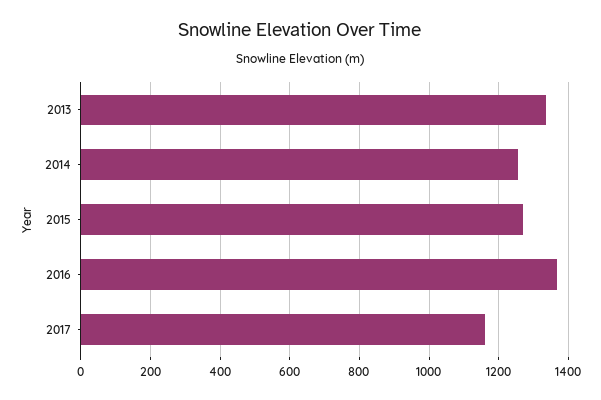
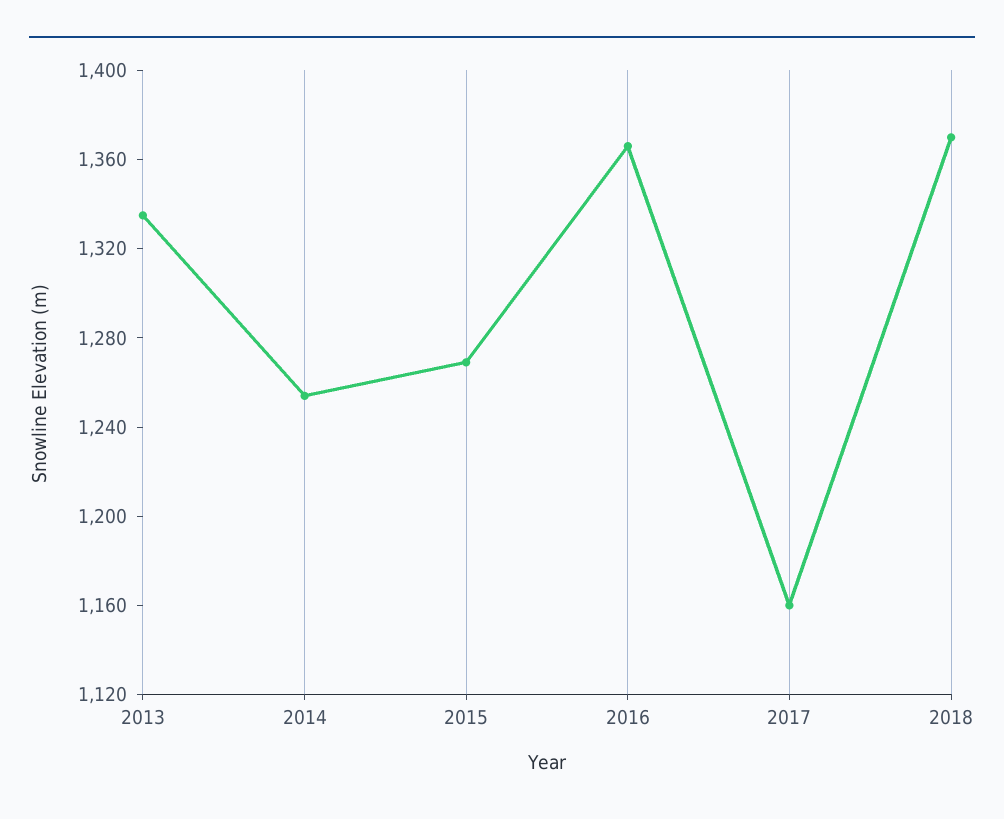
2018: none -> 1370

